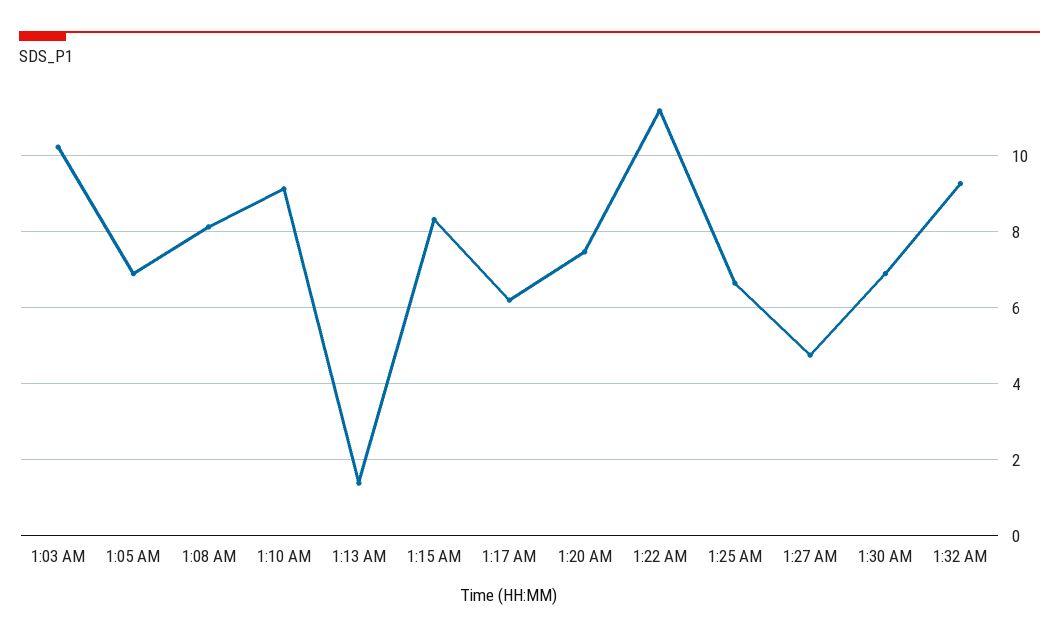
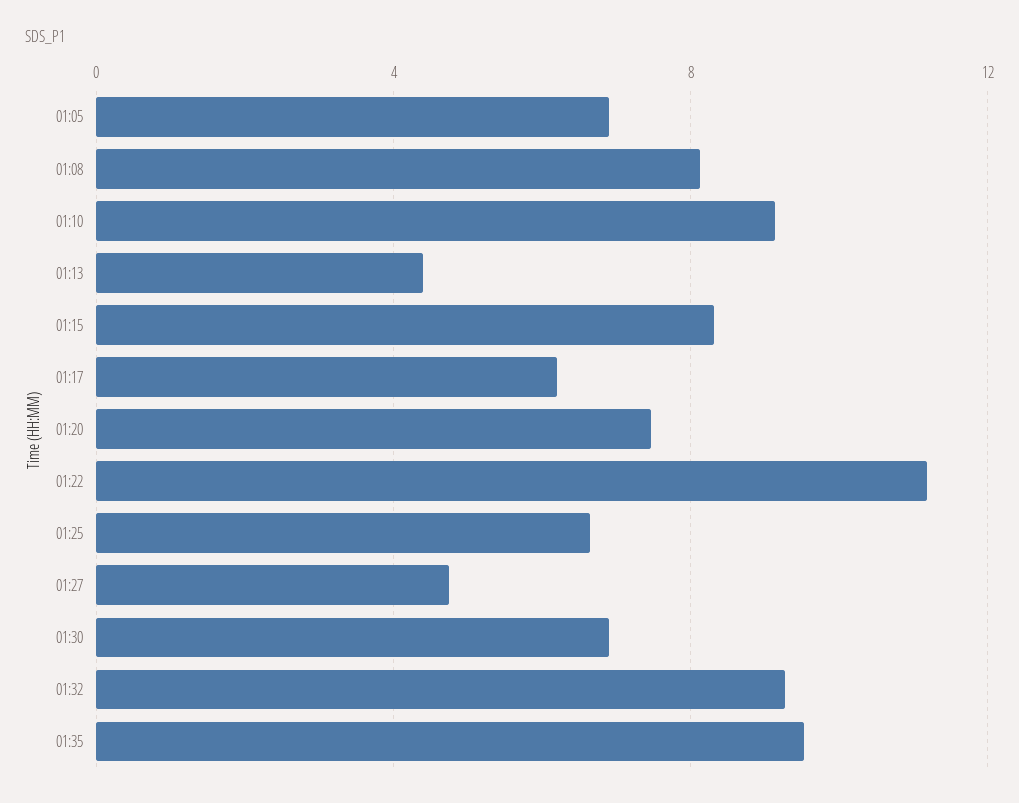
1:03 AM: 10.2 -> none
1:13 AM: 1.4 -> 4.5
01:35: none -> 9.5

